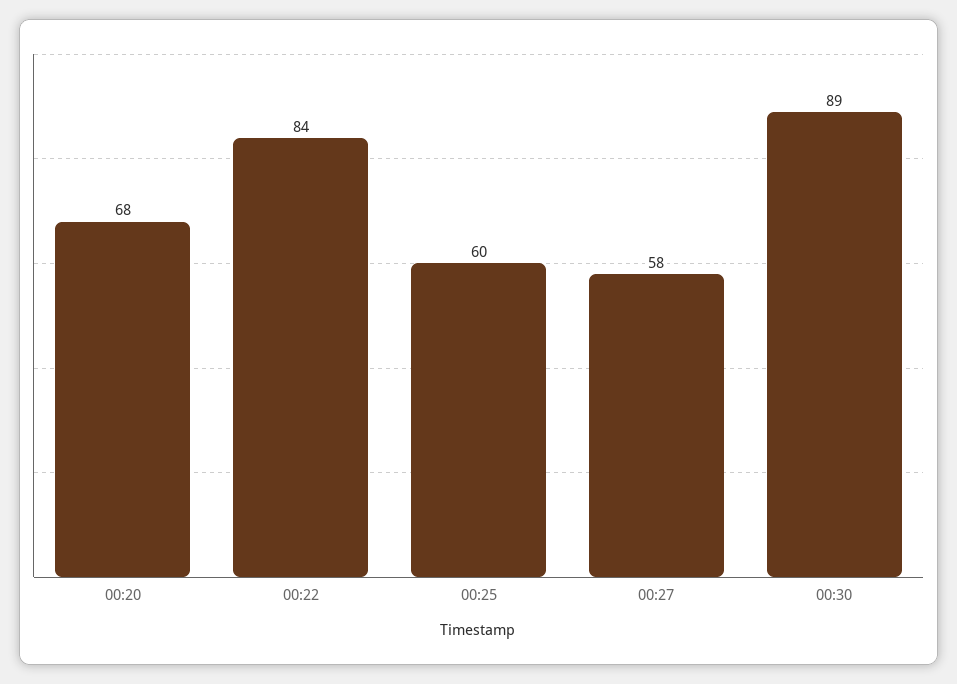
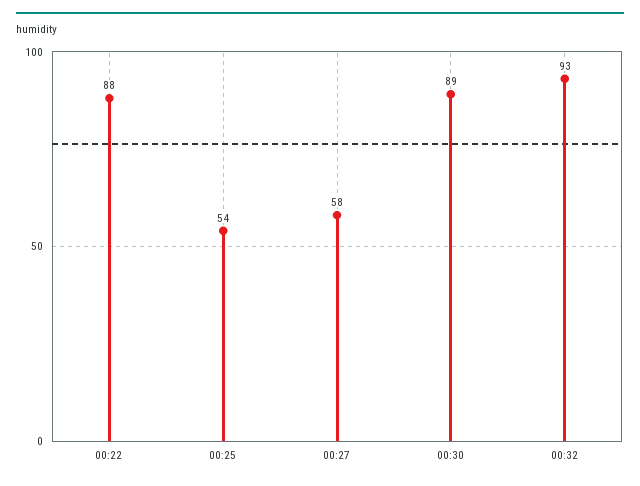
00:20: 68 -> none
00:22: 84 -> 88
00:25: 60 -> 54
00:32: none -> 93

